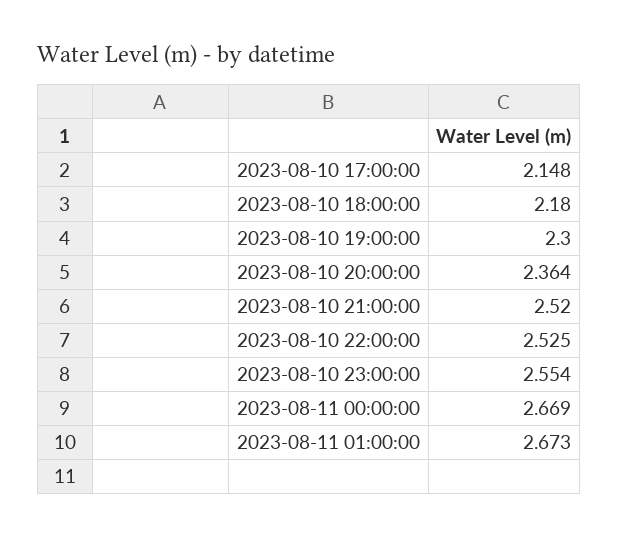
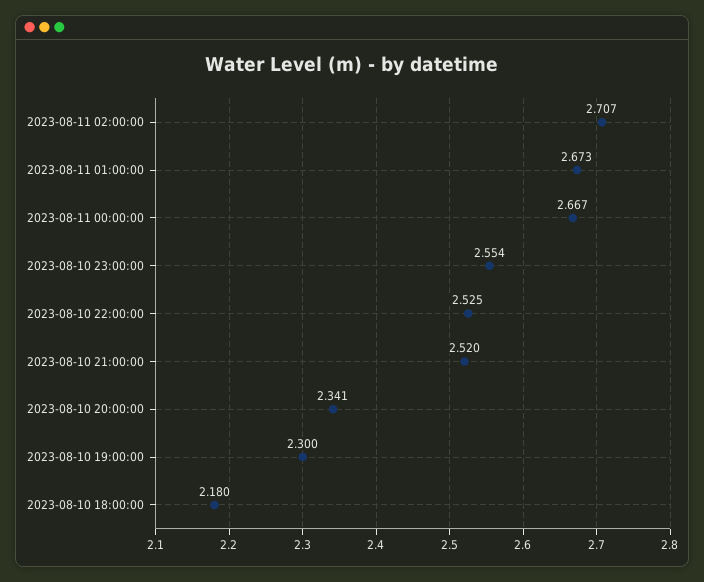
2023-08-10 17:00:00: 2.148 -> none
2023-08-10 20:00:00: 2.364 -> 2.341
2023-08-11 00:00:00: 2.669 -> 2.667
2023-08-11 02:00:00: none -> 2.707

